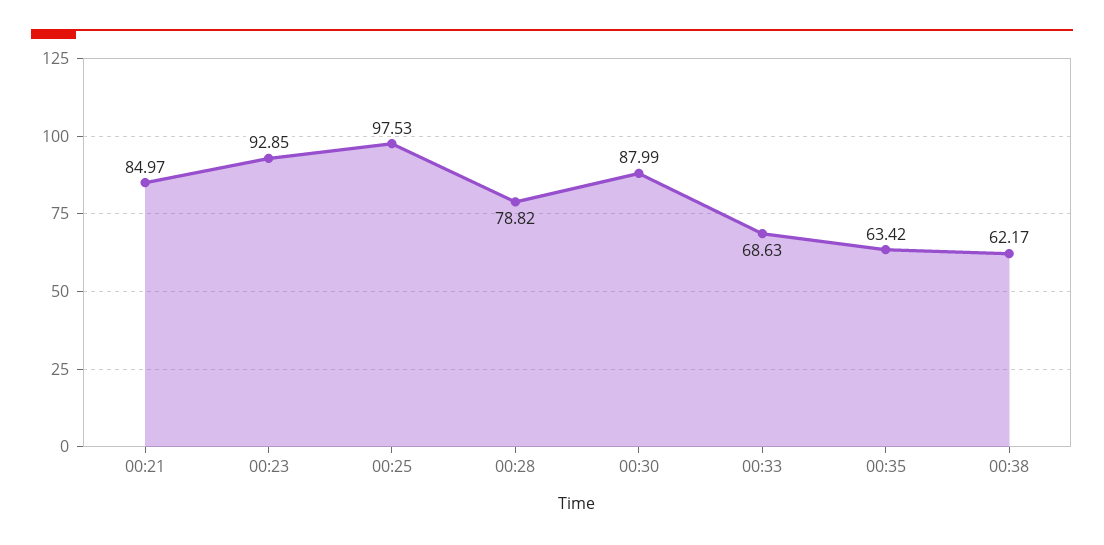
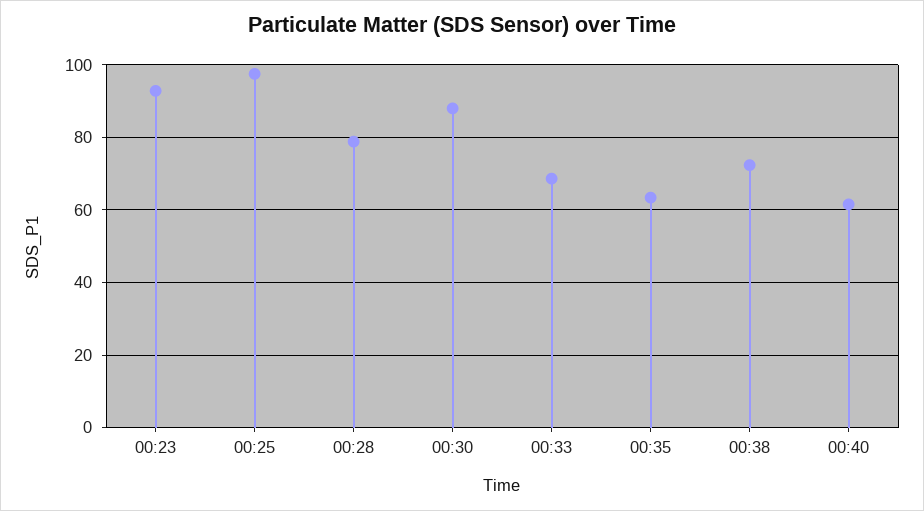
00:21: 84.97 -> none
00:38: 62.17 -> 72
00:40: none -> 62

